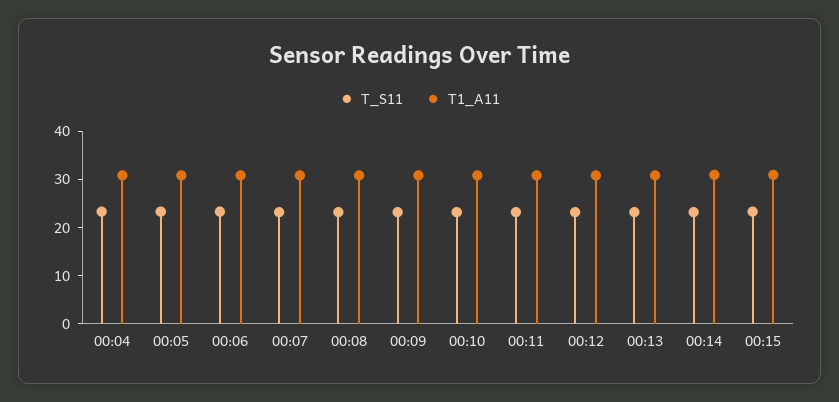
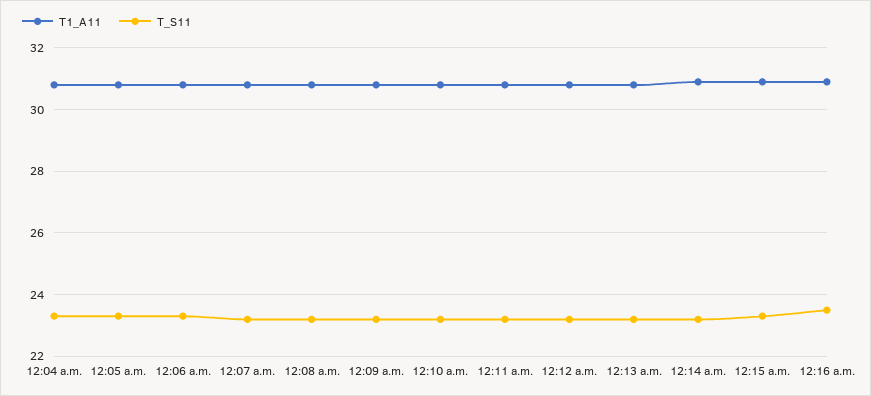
T1_A11, 12:16 a.m.: none -> 31
T_S11, 12:16 a.m.: none -> 23.5

